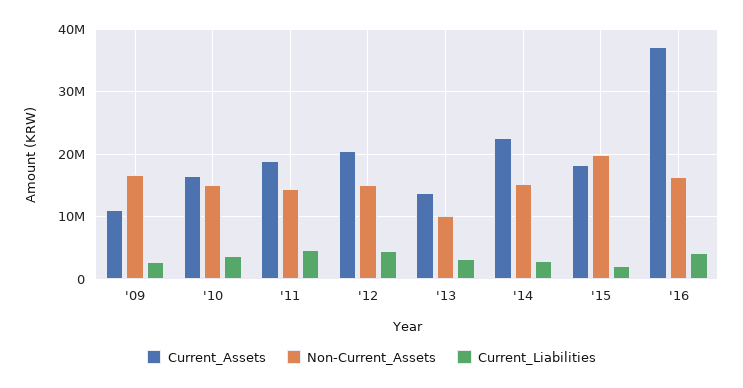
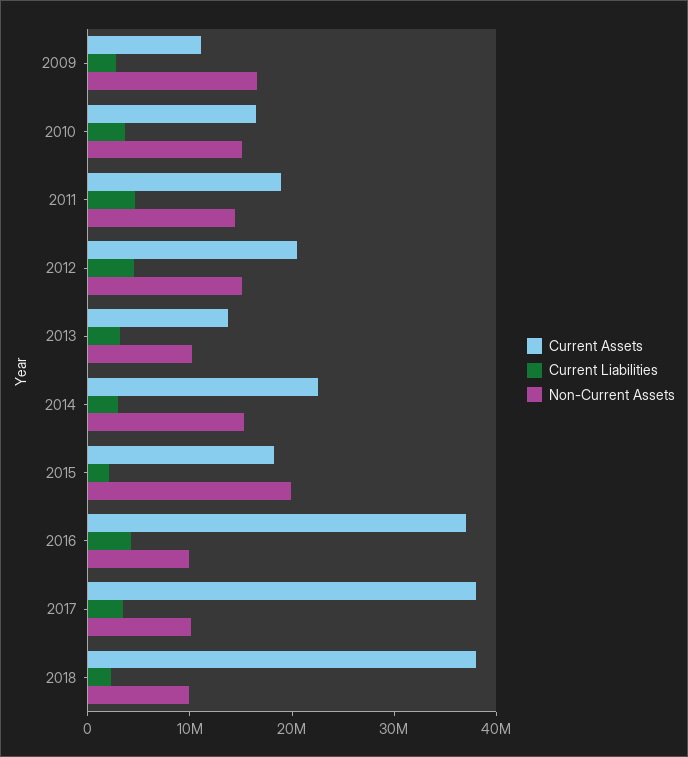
Non-Current_Assets, '16: 16000000 -> 10000000
Current_Assets, 2017: none -> 38000000
Current_Liabilities, 2017: none -> 4000000
Non-Current_Assets, 2017: none -> 10000000
Current_Assets, 2018: none -> 38000000
Current_Liabilities, 2018: none -> 2000000
Non-Current_Assets, 2018: none -> 10000000

